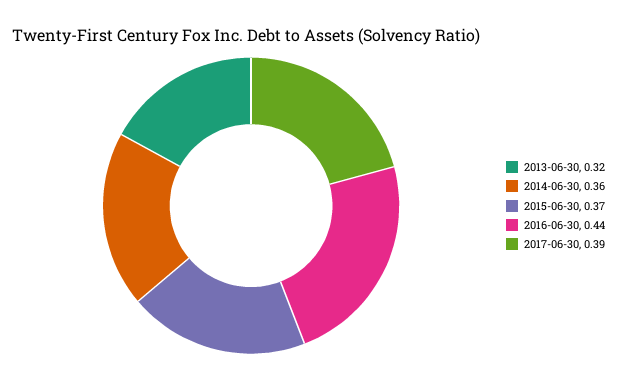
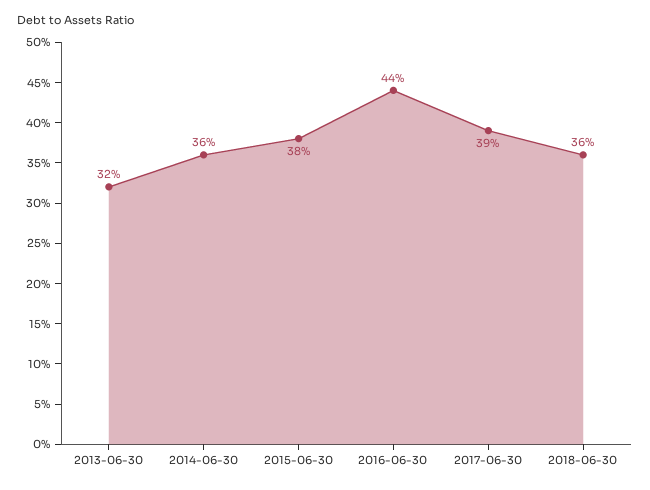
2015-06-30: 0.37 -> 0.38
2018-06-30: none -> 0.36

